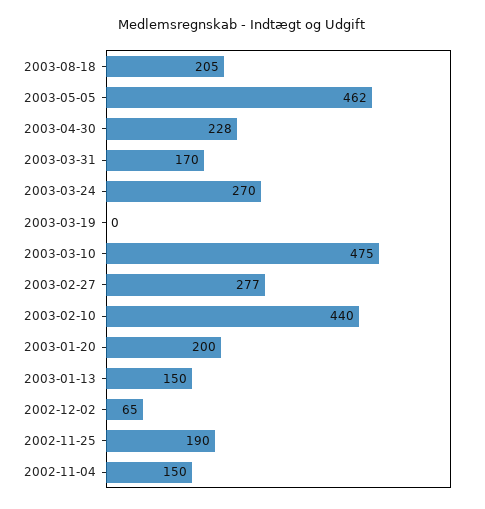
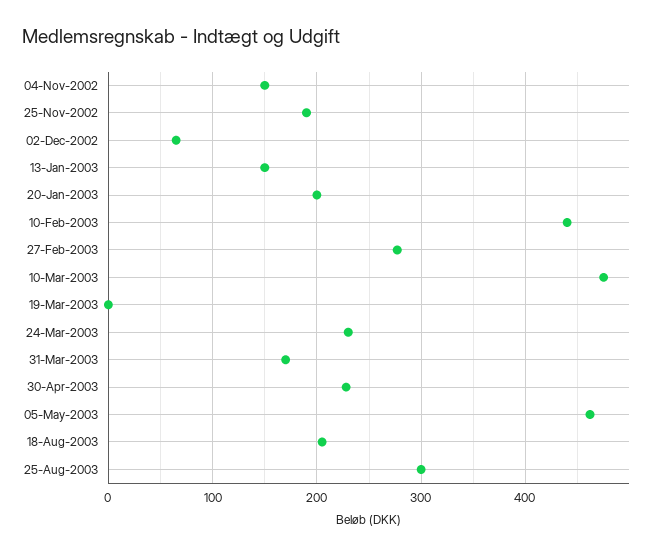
2003-03-24: 270 -> 230
25-Aug-2003: none -> 300

